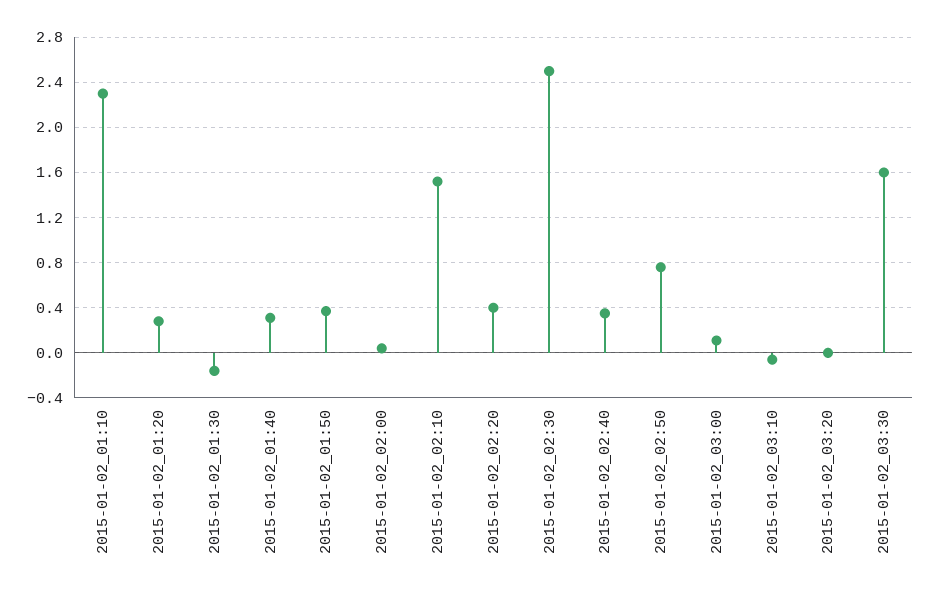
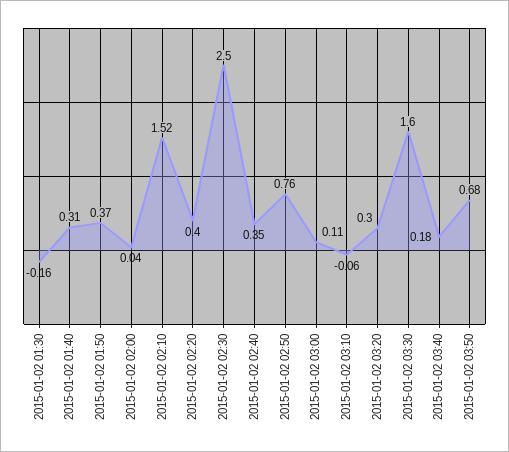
2015-01-02_01:10: 2.3 -> none
2015-01-02_01:20: 0.3 -> none
2015-01-02_03:20: 0 -> 0.3
2015-01-02 03:40: none -> 0.18
2015-01-02 03:50: none -> 0.68

